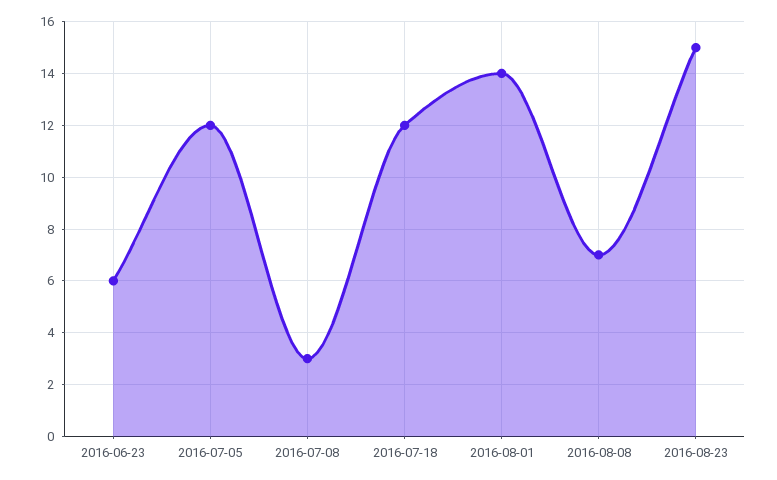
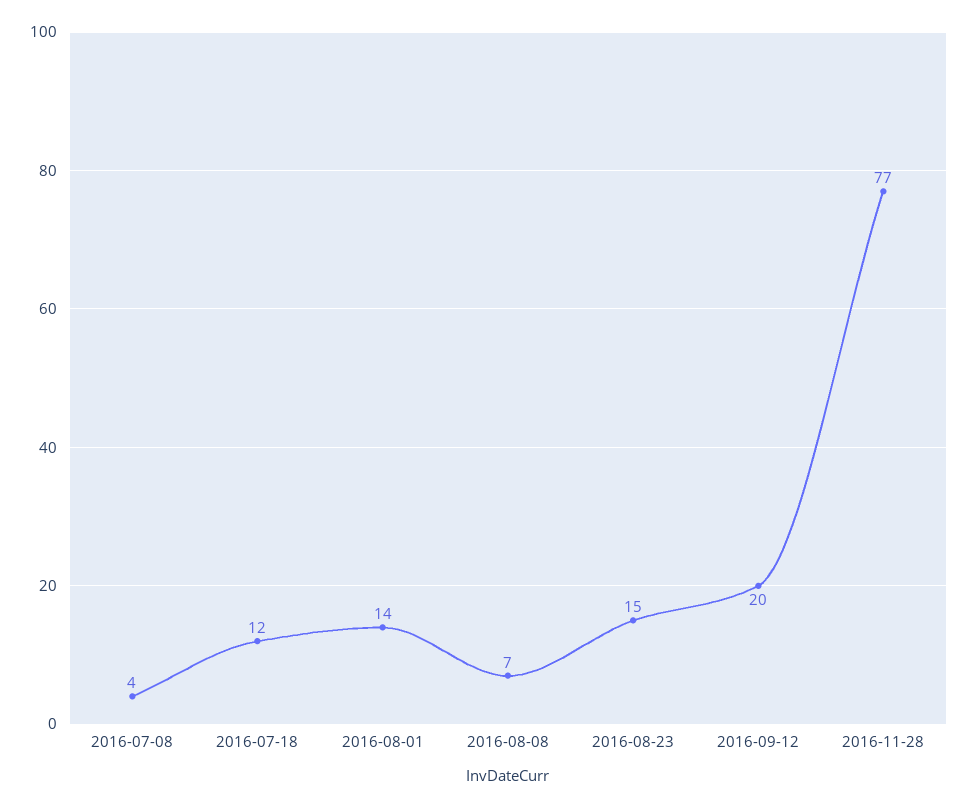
2016-06-23: 6 -> none
2016-07-05: 12 -> none
2016-07-08: 3 -> 4
2016-09-12: none -> 20
2016-11-28: none -> 77

